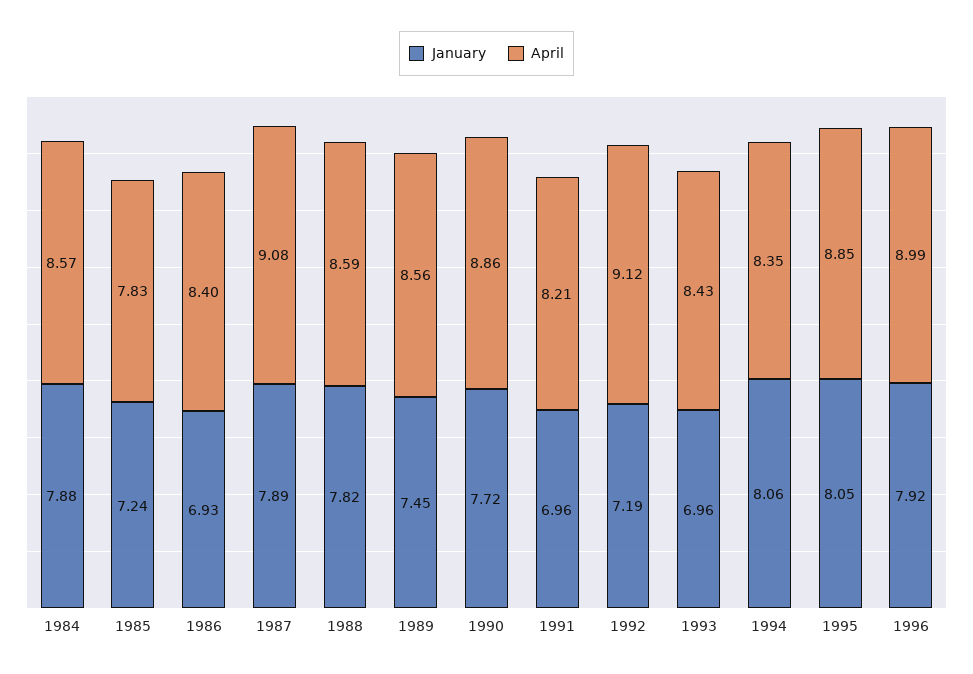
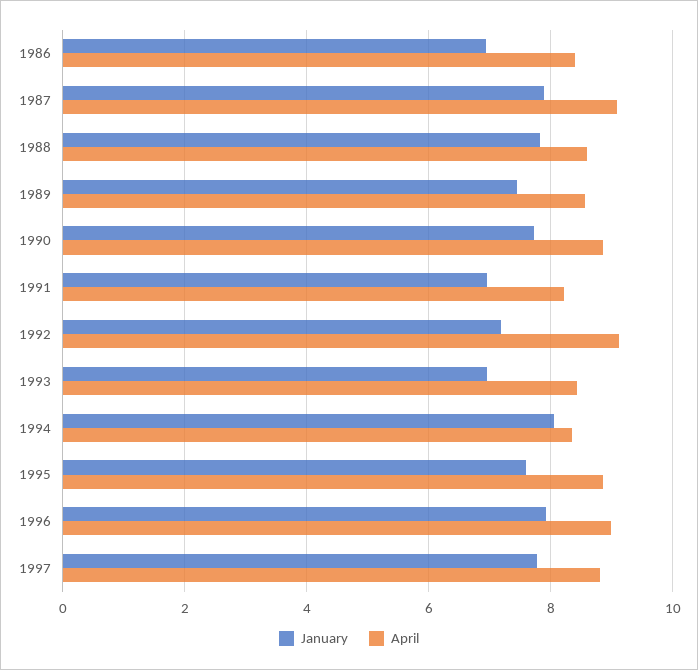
January, 1984: 7.88 -> none
April, 1984: 8.57 -> none
January, 1985: 7.24 -> none
April, 1985: 7.83 -> none
January, 1995: 8.05 -> 7.6
January, 1997: none -> 7.8
April, 1997: none -> 8.8

